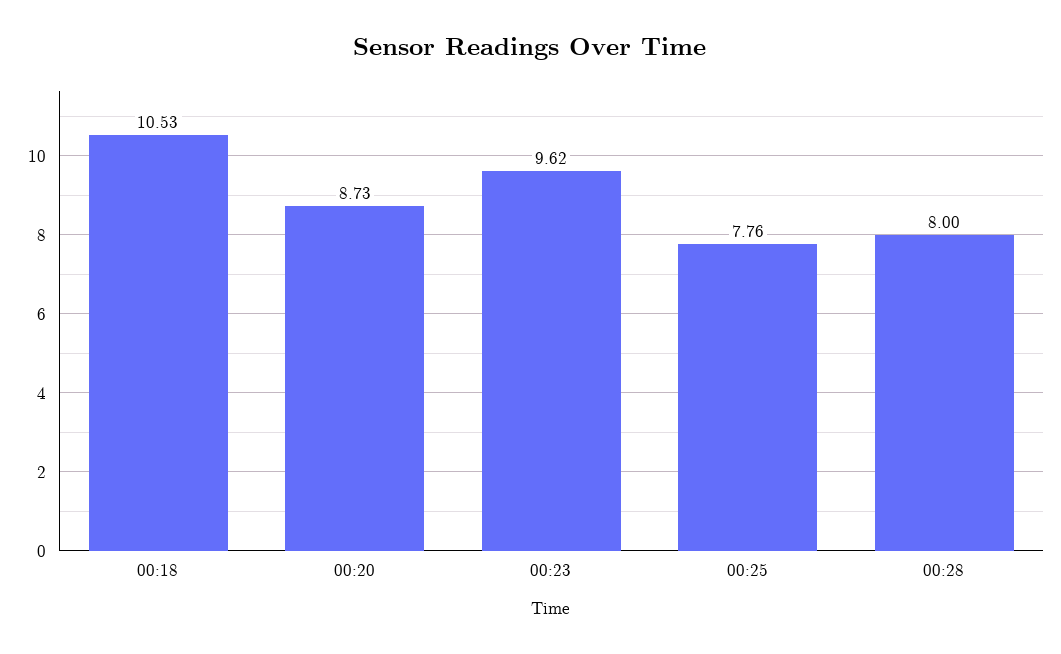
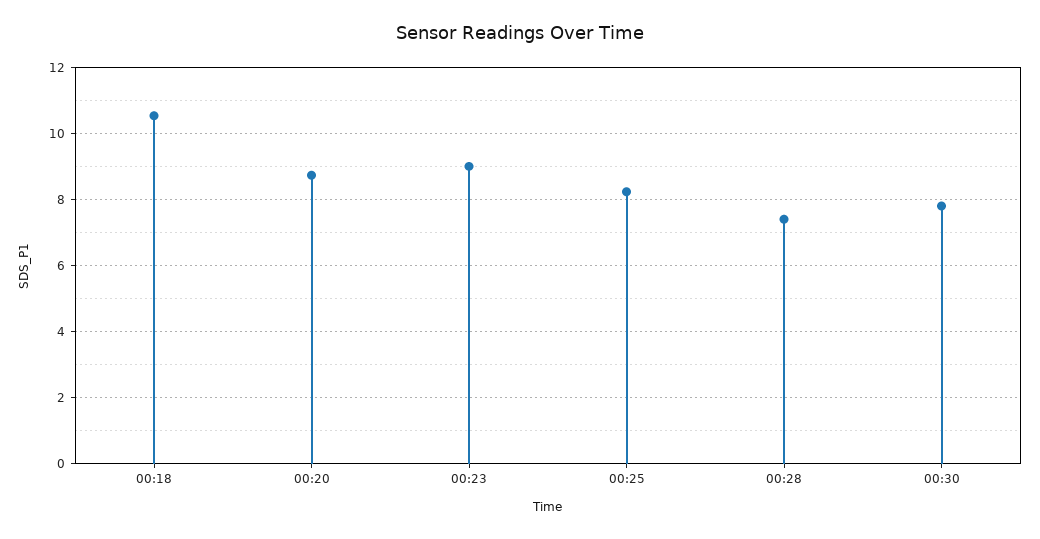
00:23: 9.62 -> 9
00:25: 7.76 -> 8.2
00:28: 8 -> 7.4
00:30: none -> 7.8

